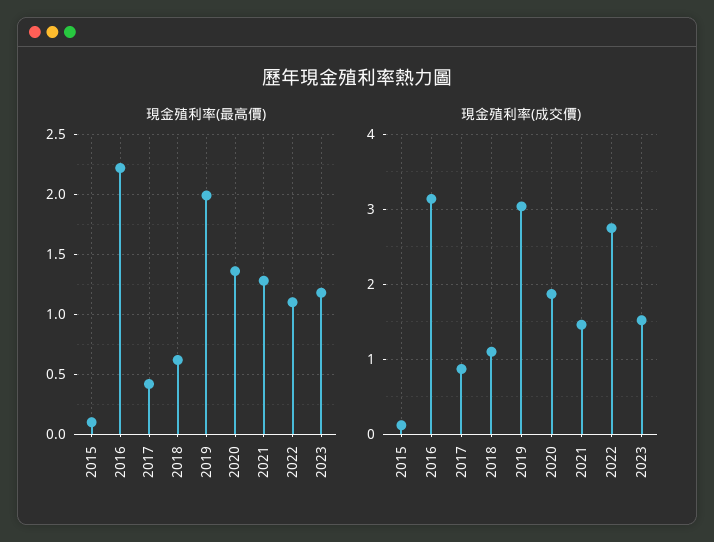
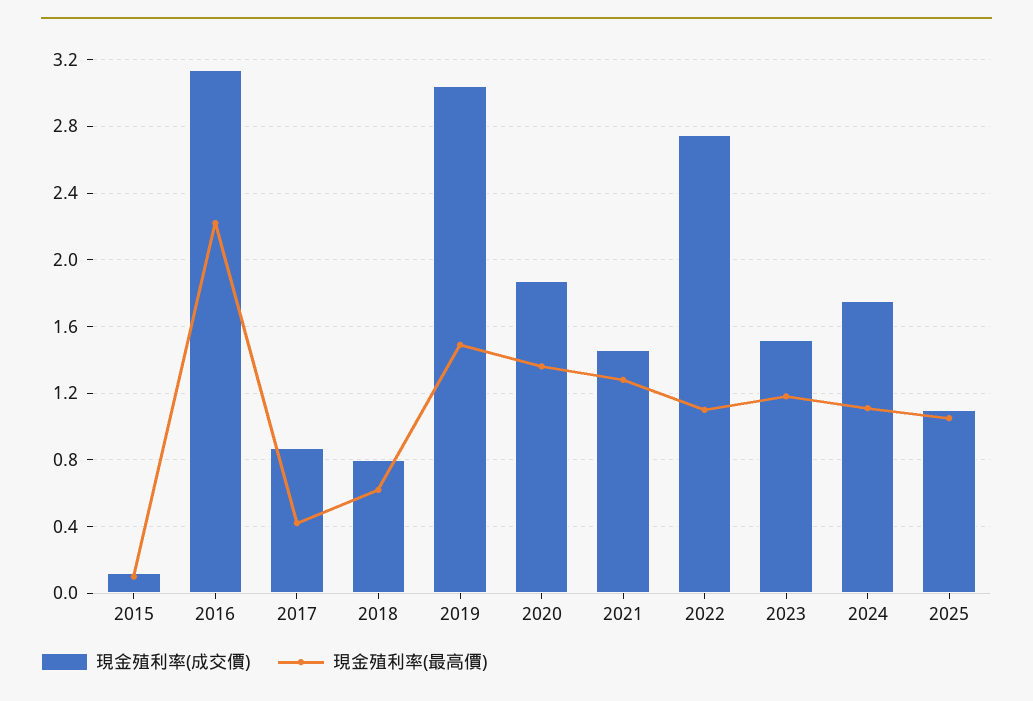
現金殖利率(最高價), 2019: 2 -> 1.5
現金殖利率(成交價), 2018: 1.1 -> 0.8
現金殖利率(成交價), 2024: none -> 1.75
現金殖利率(最高價), 2024: none -> 1.1
現金殖利率(成交價), 2025: none -> 1.1
現金殖利率(最高價), 2025: none -> 1.05

